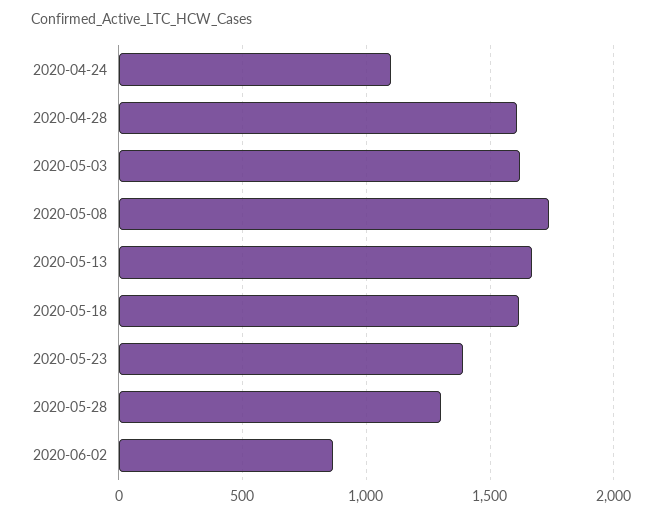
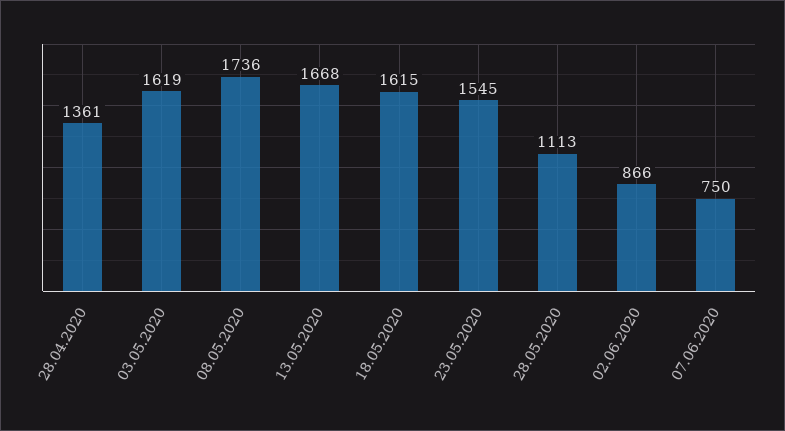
2020-04-24: 1100 -> none
2020-04-28: 1600 -> 1361
2020-05-23: 1400 -> 1545
2020-05-28: 1300 -> 1113
07.06.2020: none -> 750

